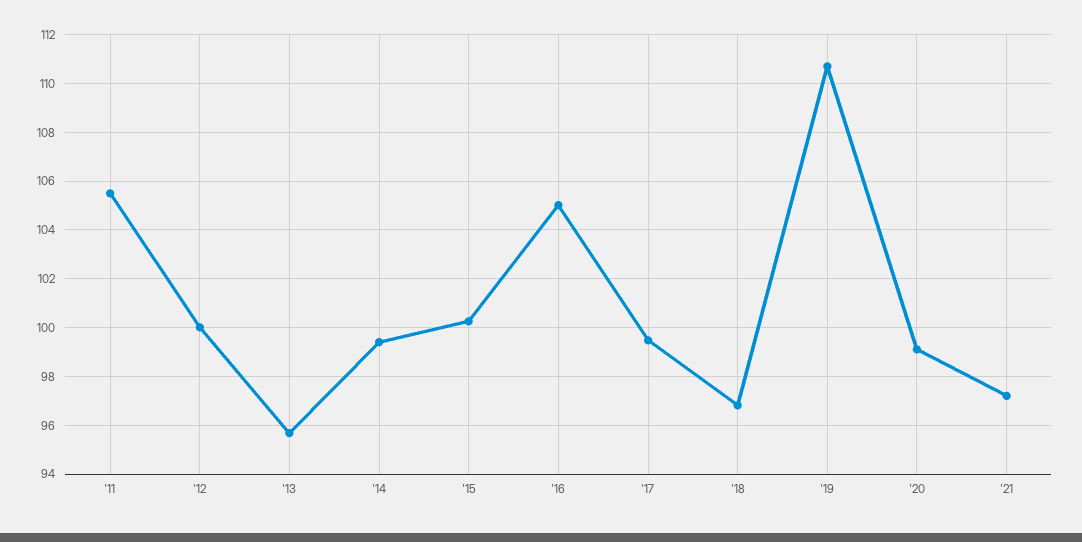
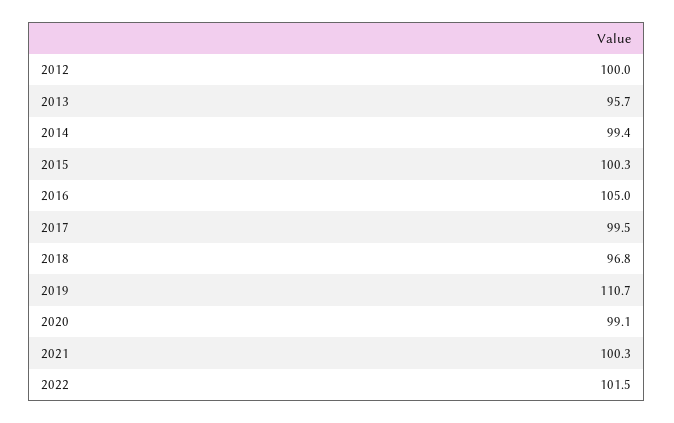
'11: 105.5 -> none
'21: 97.25 -> 100.3
2022: none -> 101.5

